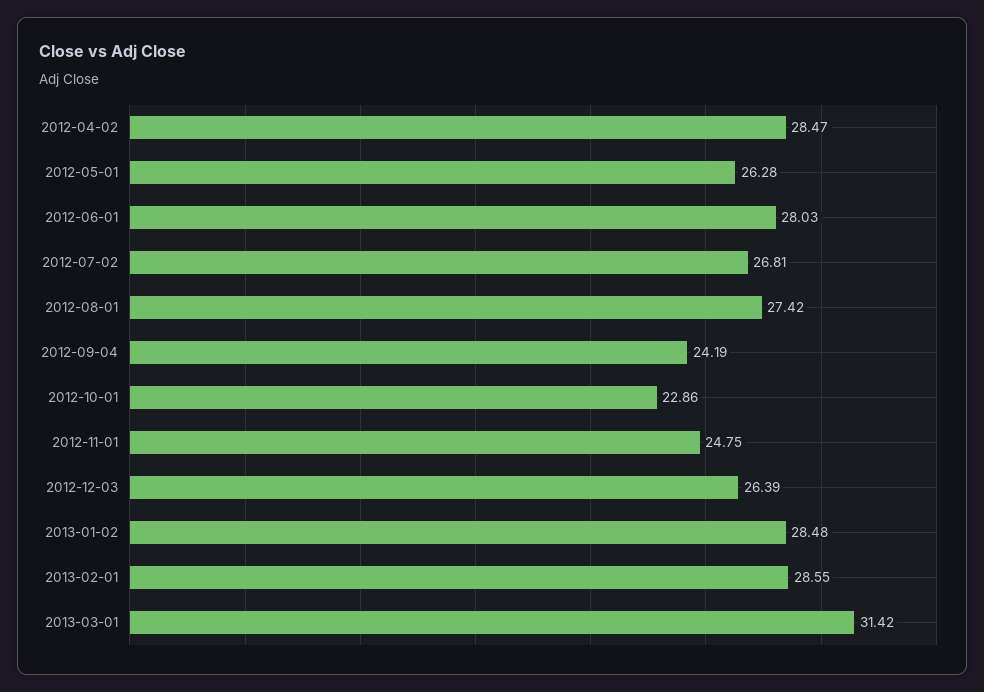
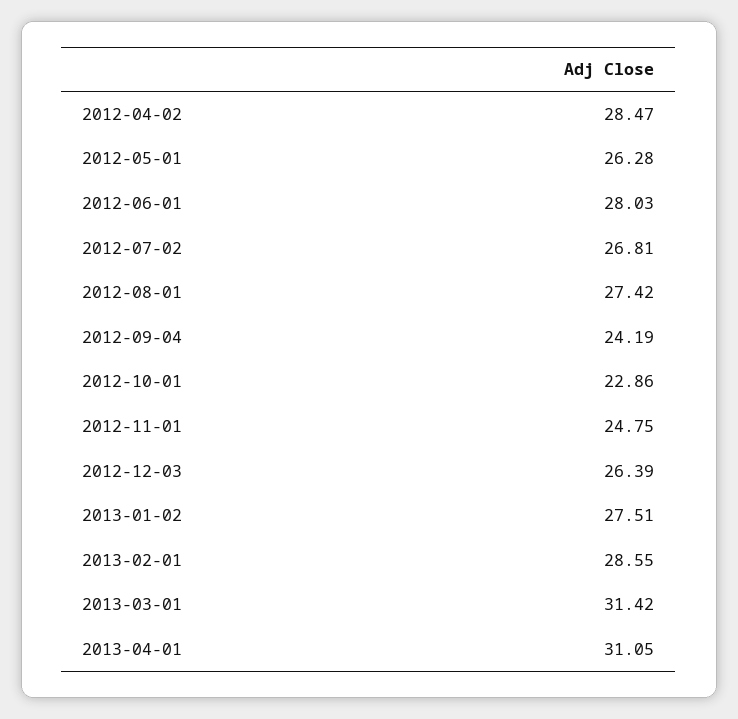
2013-01-02: 28.48 -> 27.51
2013-04-01: none -> 31.05

